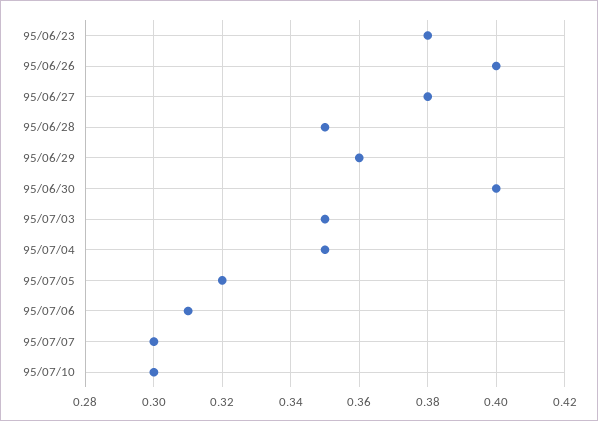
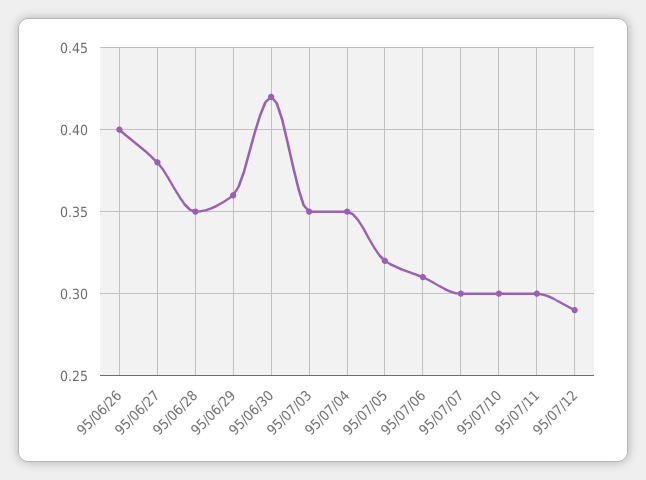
95/06/23: 0.38 -> none
95/06/30: 0.4 -> 0.42
95/07/11: none -> 0.3
95/07/12: none -> 0.29

